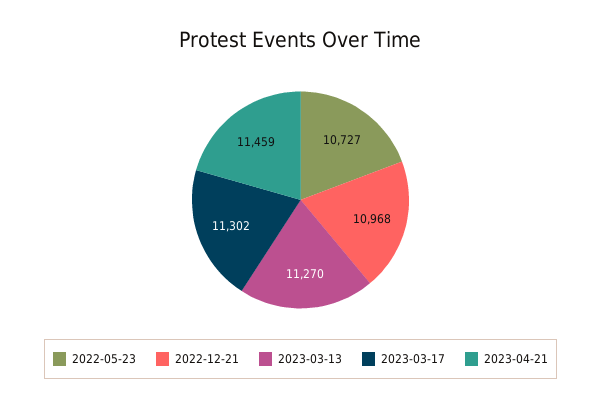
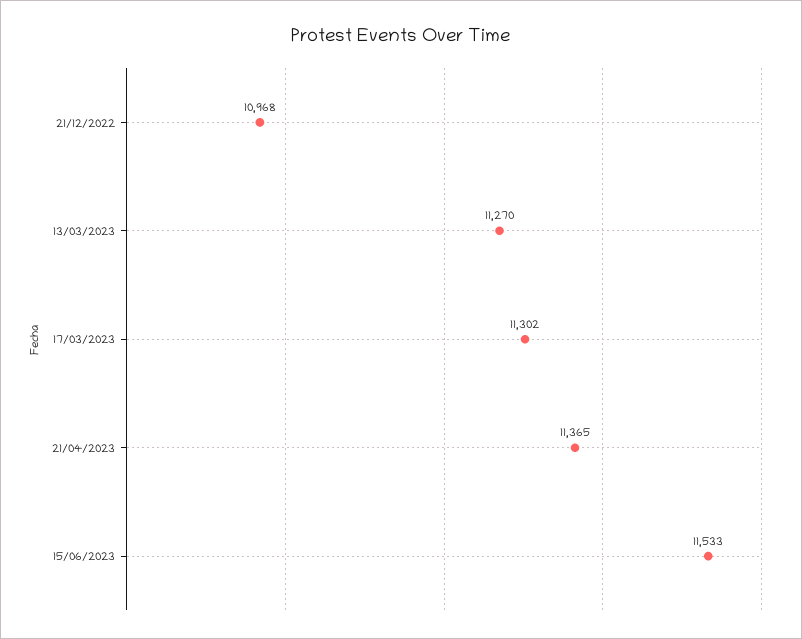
2022-05-23: 10727 -> none
2023-04-21: 11459 -> 11365
15/06/2023: none -> 11533

